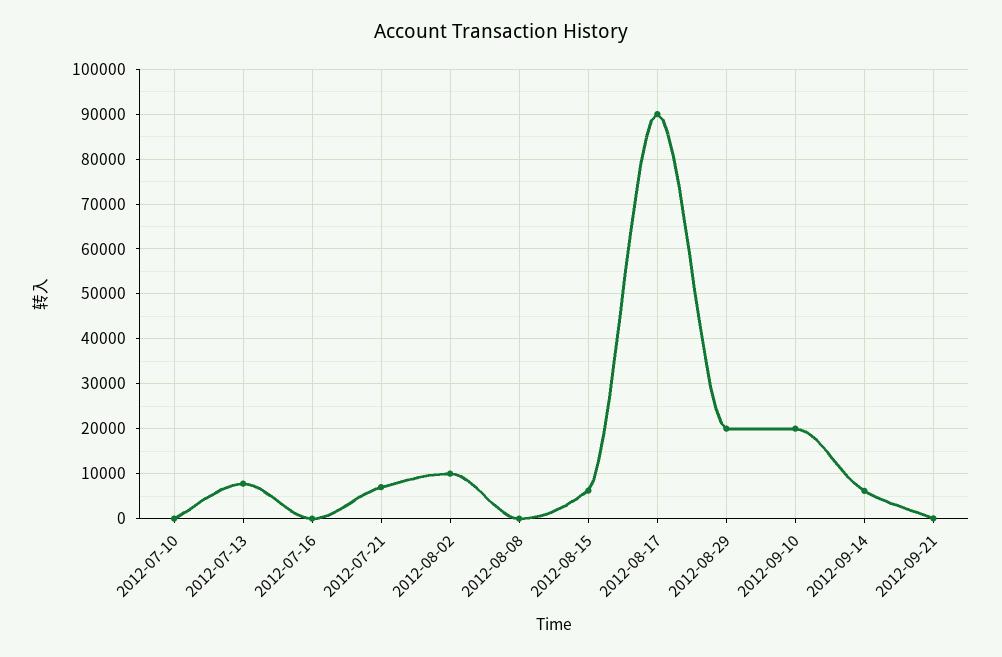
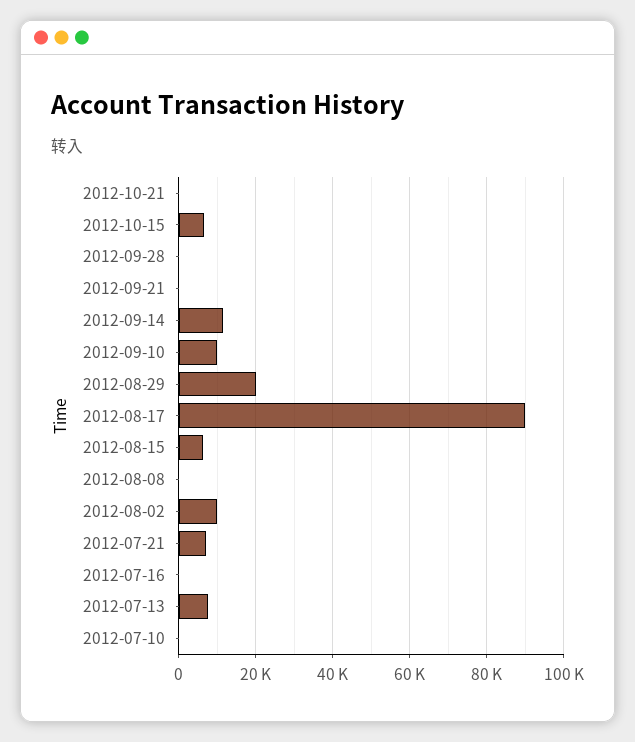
2012-09-10: 20000 -> 10000
2012-09-14: 6000 -> 12000
2012-10-21: none -> 0
2012-10-15: none -> 6000
2012-09-28: none -> 0

